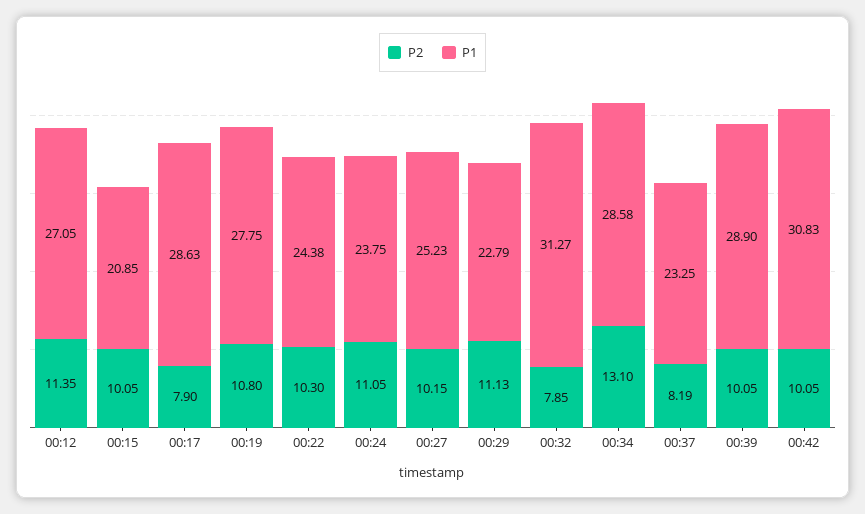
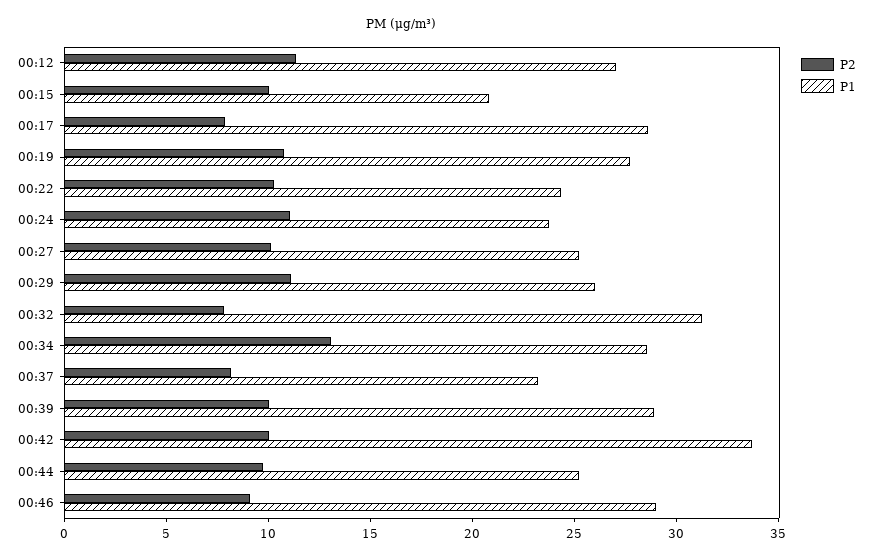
P1, 00:29: 22.79 -> 26
P1, 00:42: 30.83 -> 34
P2, 00:44: none -> 10
P1, 00:44: none -> 25
P2, 00:46: none -> 9
P1, 00:46: none -> 29

